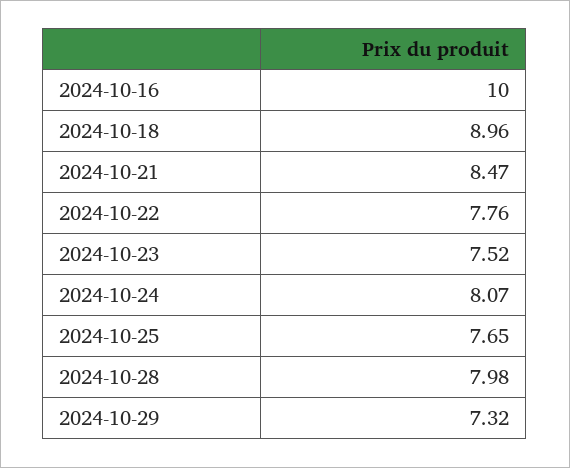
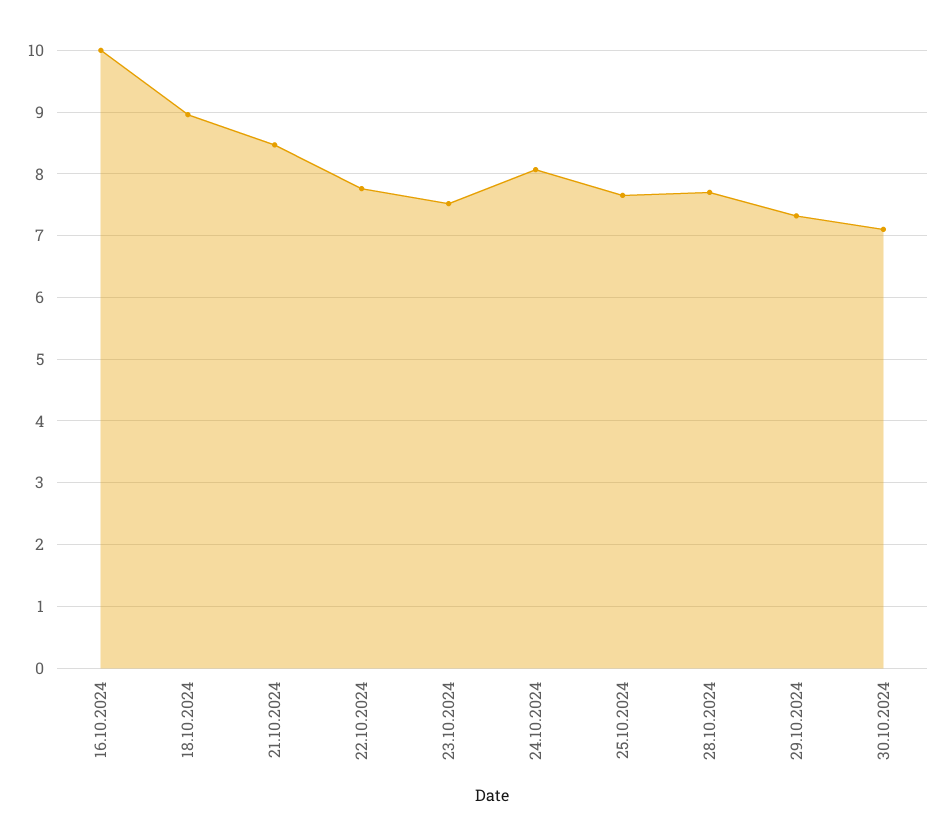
2024-10-28: 7.98 -> 7.7
30.10.2024: none -> 7.1

